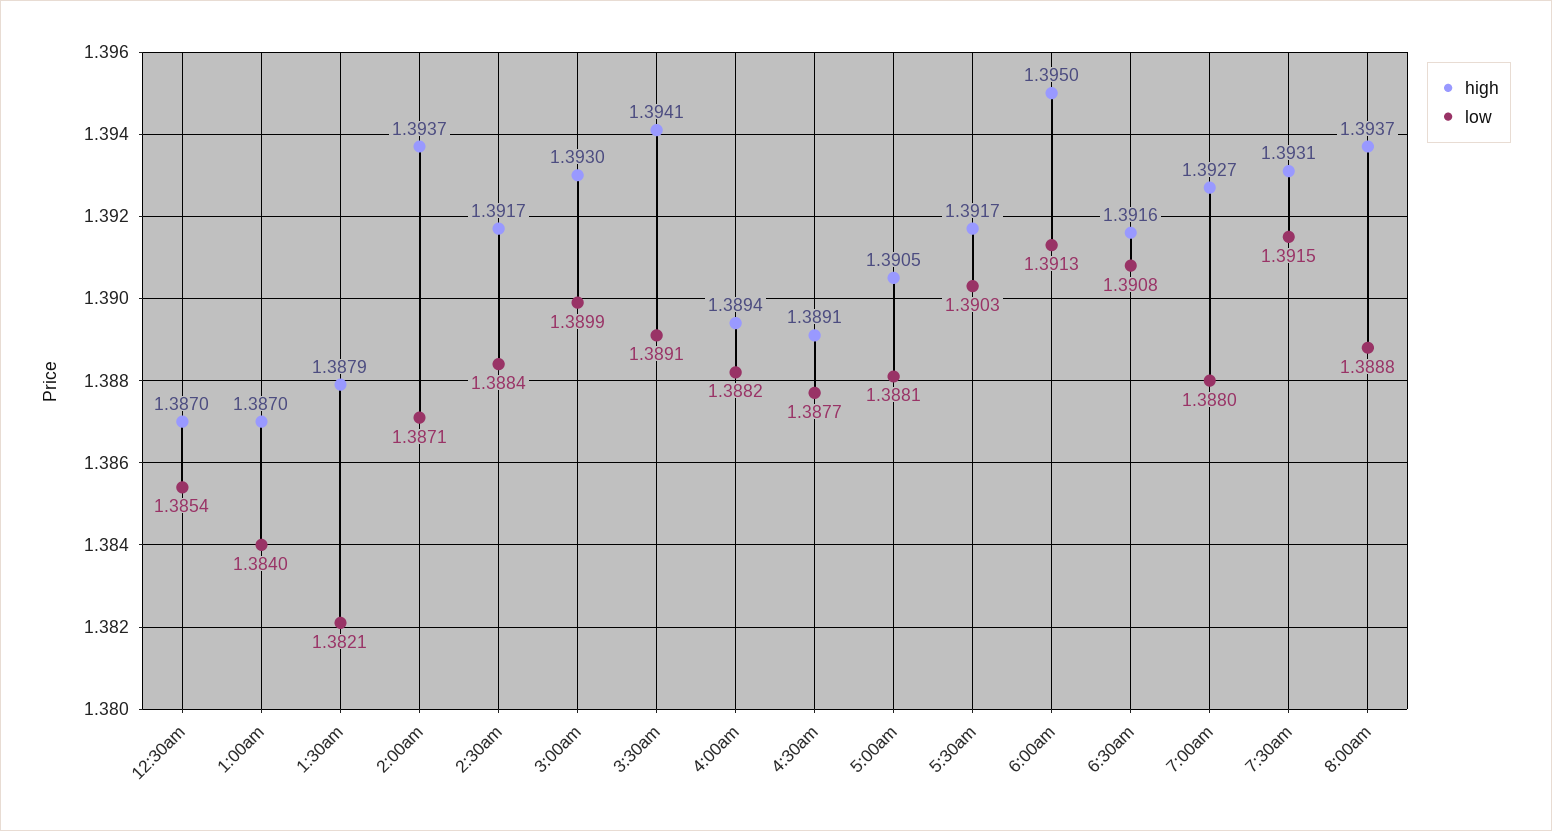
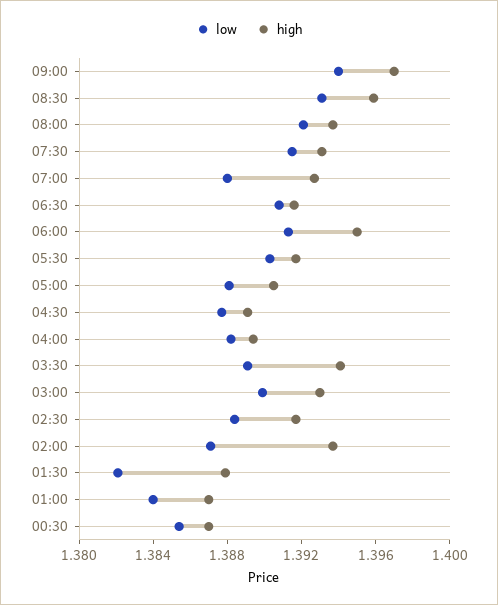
low, 8:00am: 1.3888 -> 1.392
low, 09:00: none -> 1.394
high, 09:00: none -> 1.397
low, 08:30: none -> 1.393
high, 08:30: none -> 1.396

